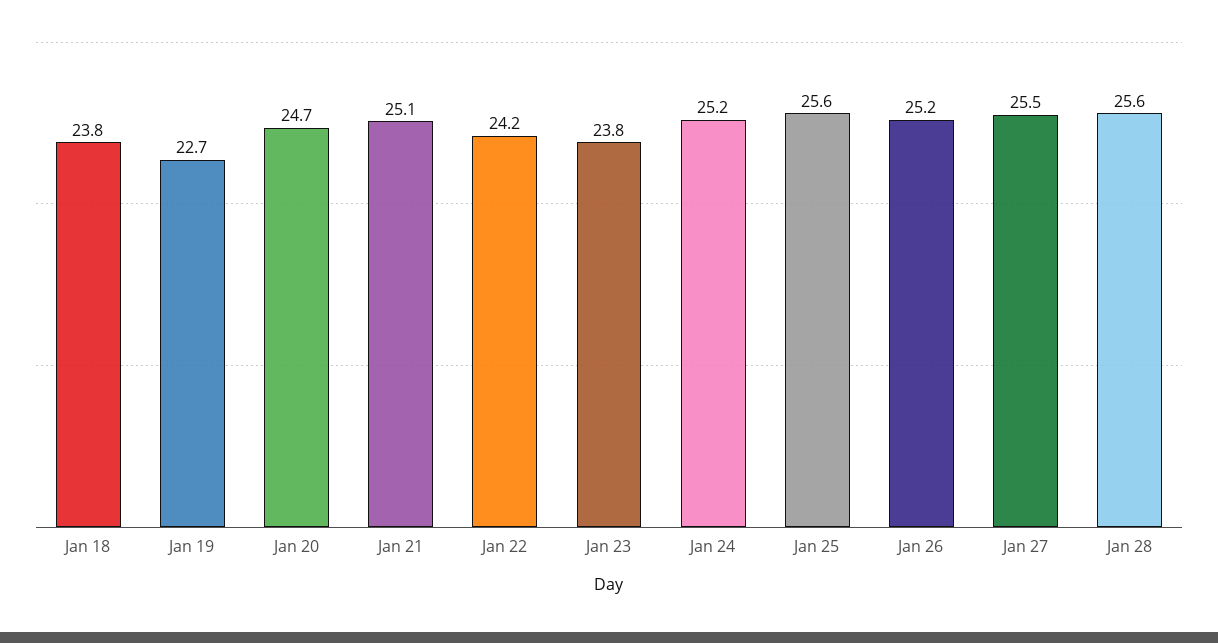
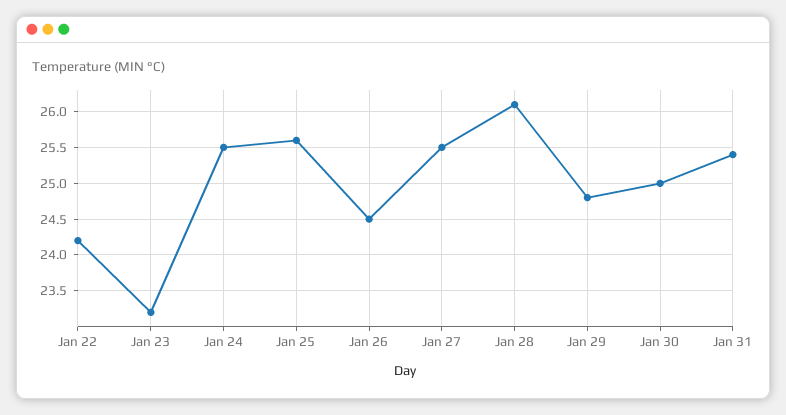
Jan 18: 23.8 -> none
Jan 19: 22.7 -> none
Jan 20: 24.7 -> none
Jan 21: 25.1 -> none
Jan 23: 23.8 -> 23.2
Jan 24: 25.2 -> 25.5
Jan 26: 25.2 -> 24.5
Jan 28: 25.6 -> 26.1
Jan 29: none -> 24.8
Jan 30: none -> 25
Jan 31: none -> 25.4

